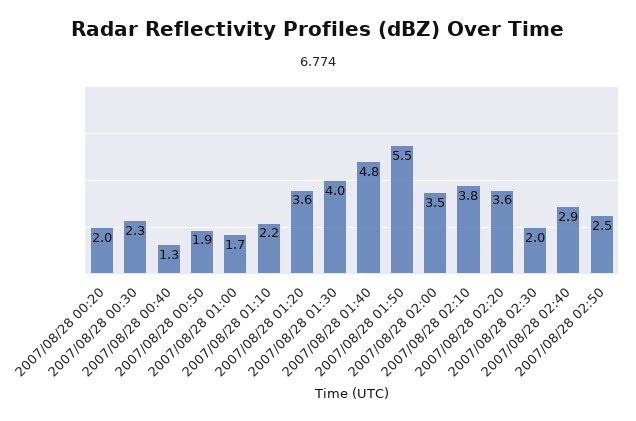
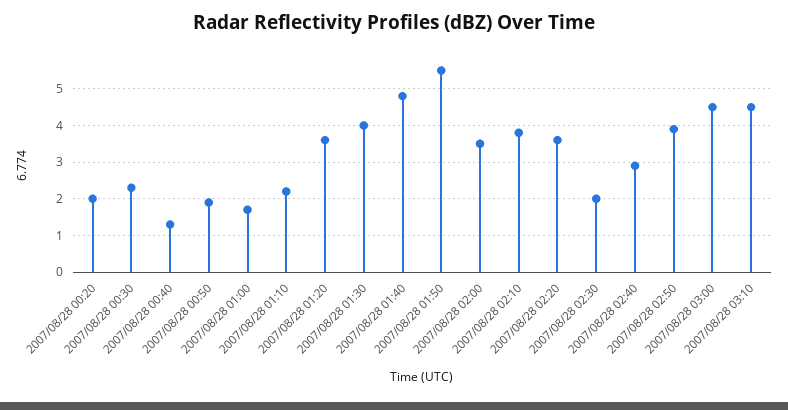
2007/08/28 02:50: 2.5 -> 4
2007/08/28 03:00: none -> 4.5
2007/08/28 03:10: none -> 4.5

